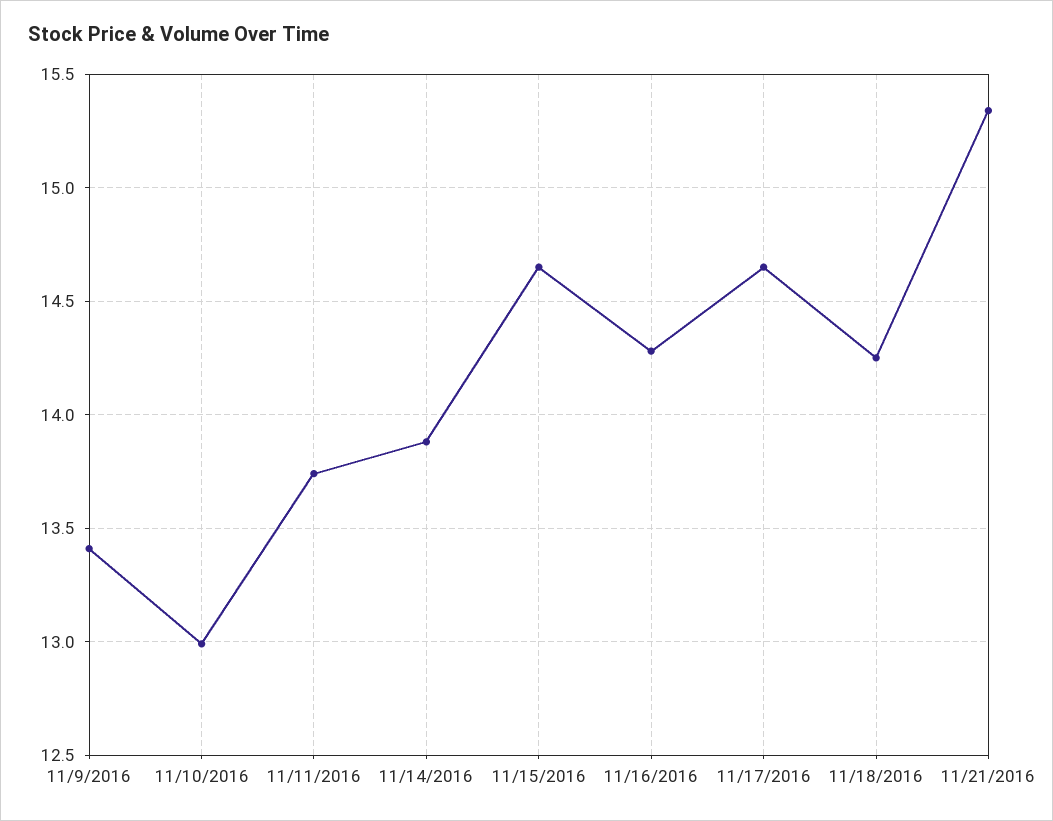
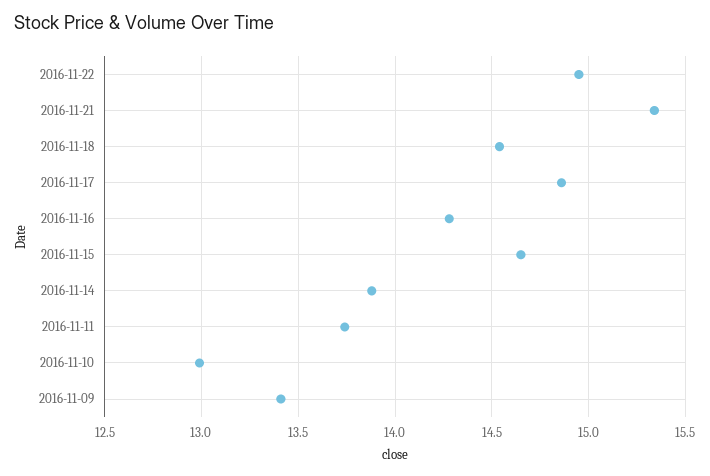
11/17/2016: 14.65 -> 14.85
11/18/2016: 14.25 -> 14.55
2016-11-22: none -> 14.95

